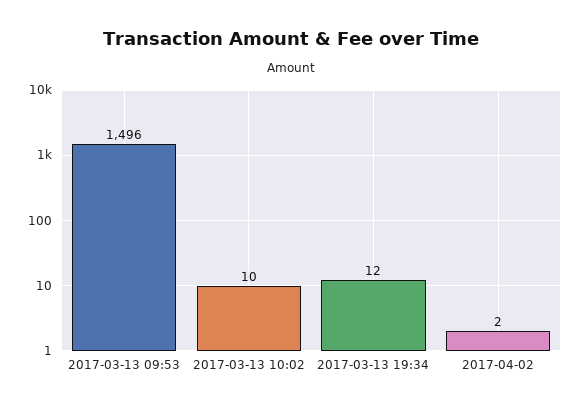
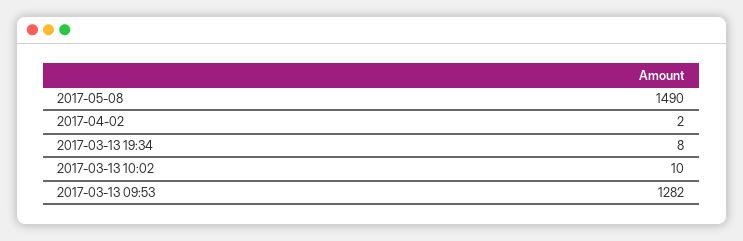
2017-03-13 09:53: 1496 -> 1282
2017-03-13 19:34: 12 -> 8
2017-05-08: none -> 1490

